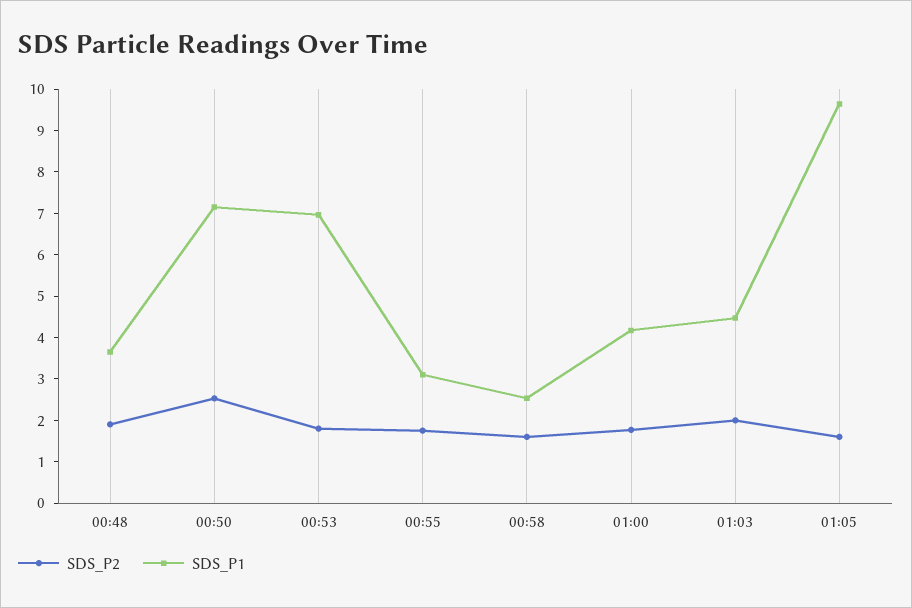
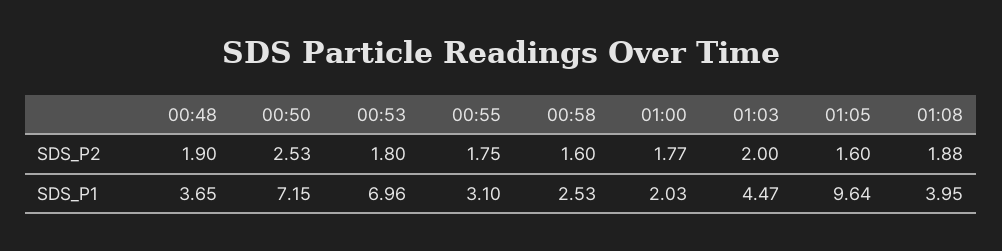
SDS_P1, 01:00: 4.2 -> 2.03
SDS_P2, 01:08: none -> 1.88
SDS_P1, 01:08: none -> 3.95

